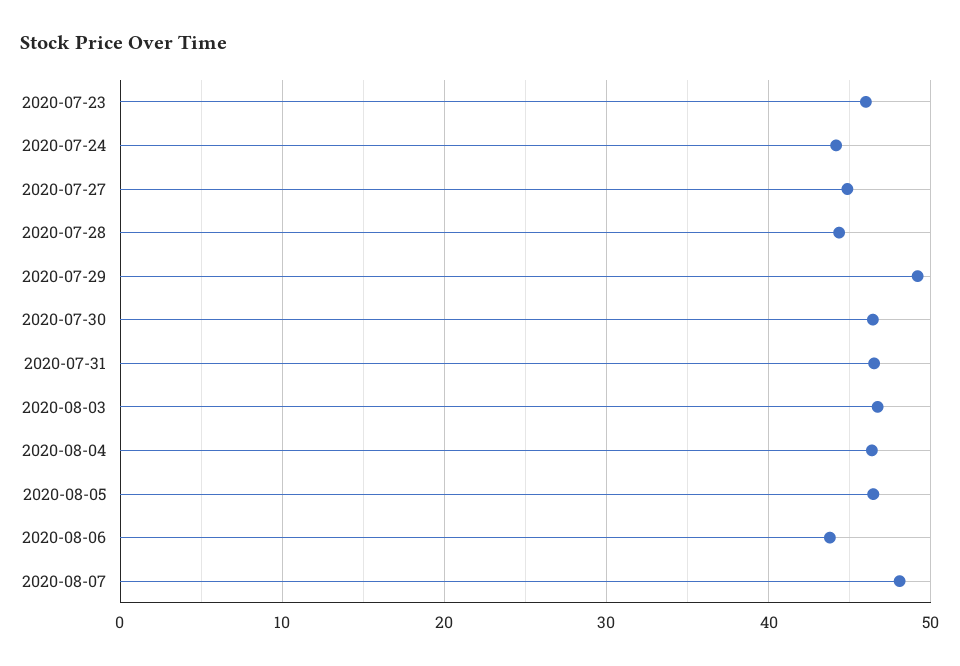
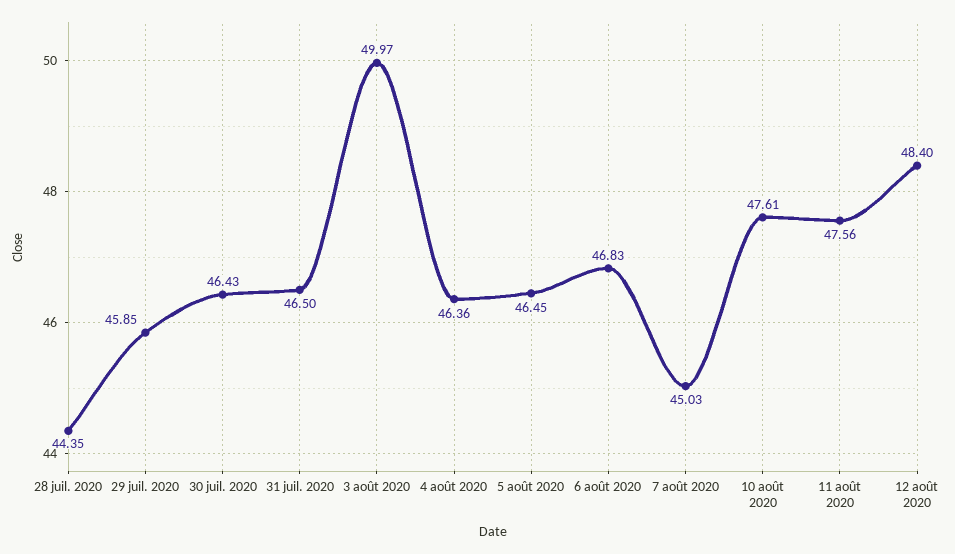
2020-07-23: 46 -> none
2020-07-24: 44 -> none
2020-07-27: 45 -> none
2020-07-29: 49 -> 45.85
2020-08-03: 47 -> 49.97
2020-08-06: 44 -> 46.83
2020-08-07: 48 -> 45.03
10 août 2020: none -> 47.61
11 août 2020: none -> 47.56
12 août 2020: none -> 48.4

